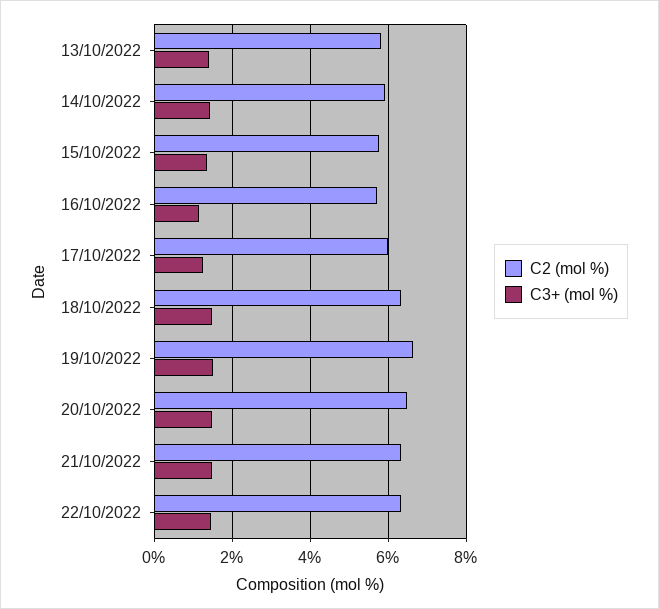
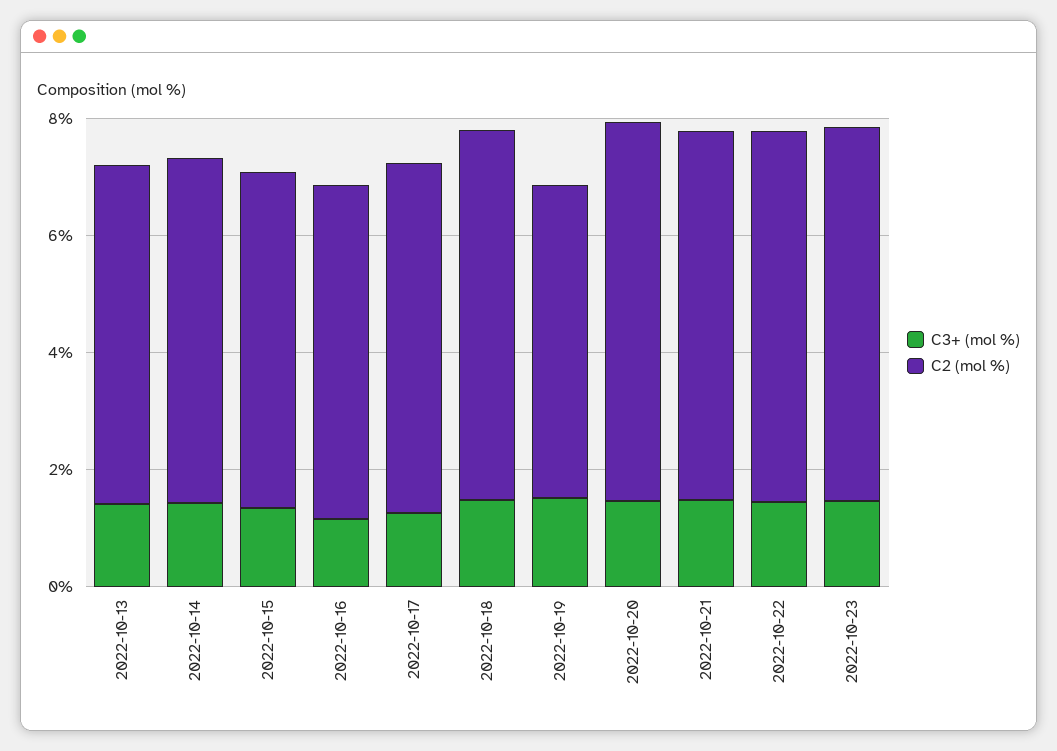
C2 (mol %), 19/10/2022: 6.6 -> 5.5
C3+ (mol %), 2022-10-23: none -> 1.5
C2 (mol %), 2022-10-23: none -> 6.5

